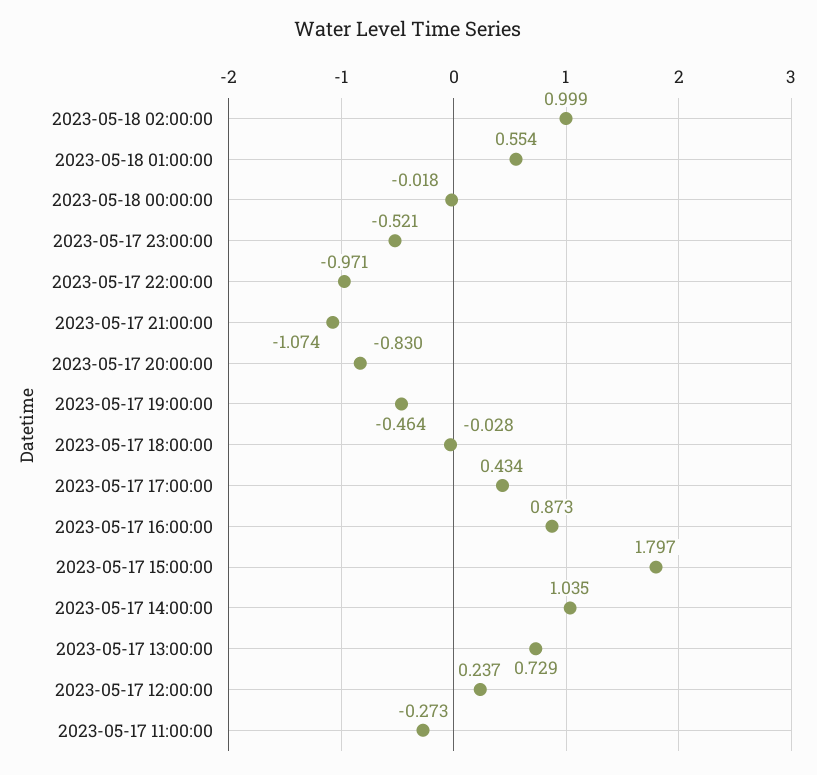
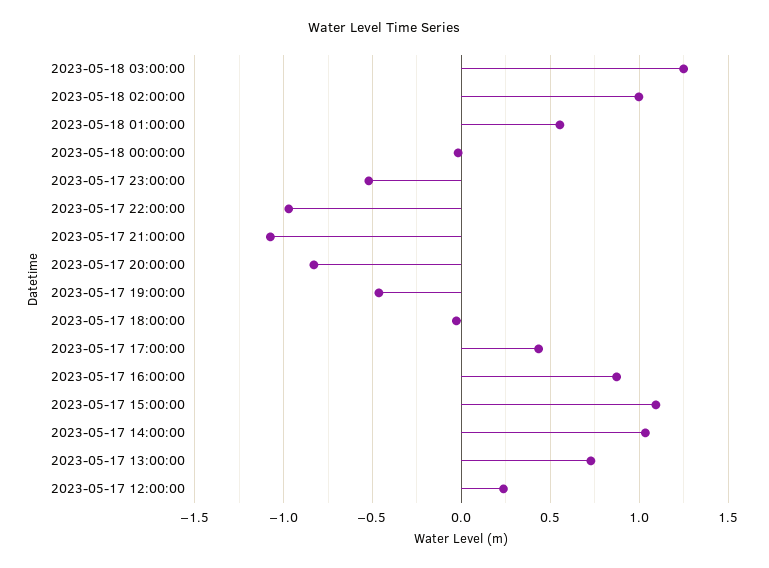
2023-05-17 15:00:00: 1.797 -> 1.1
2023-05-17 11:00:00: -0.273 -> none
2023-05-18 03:00:00: none -> 1.25

